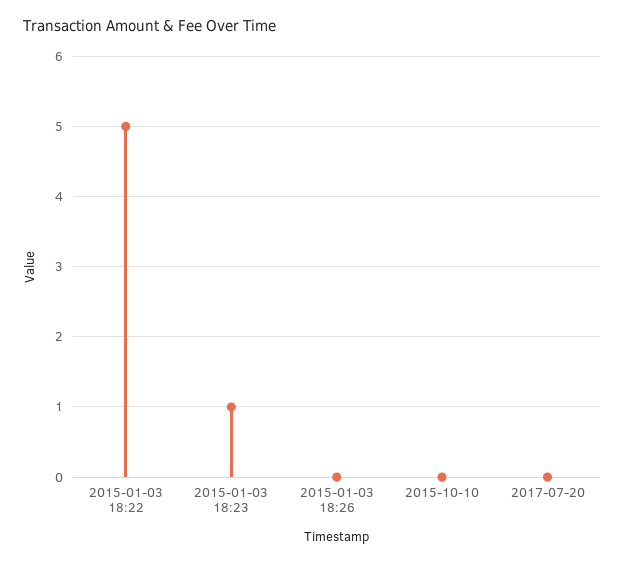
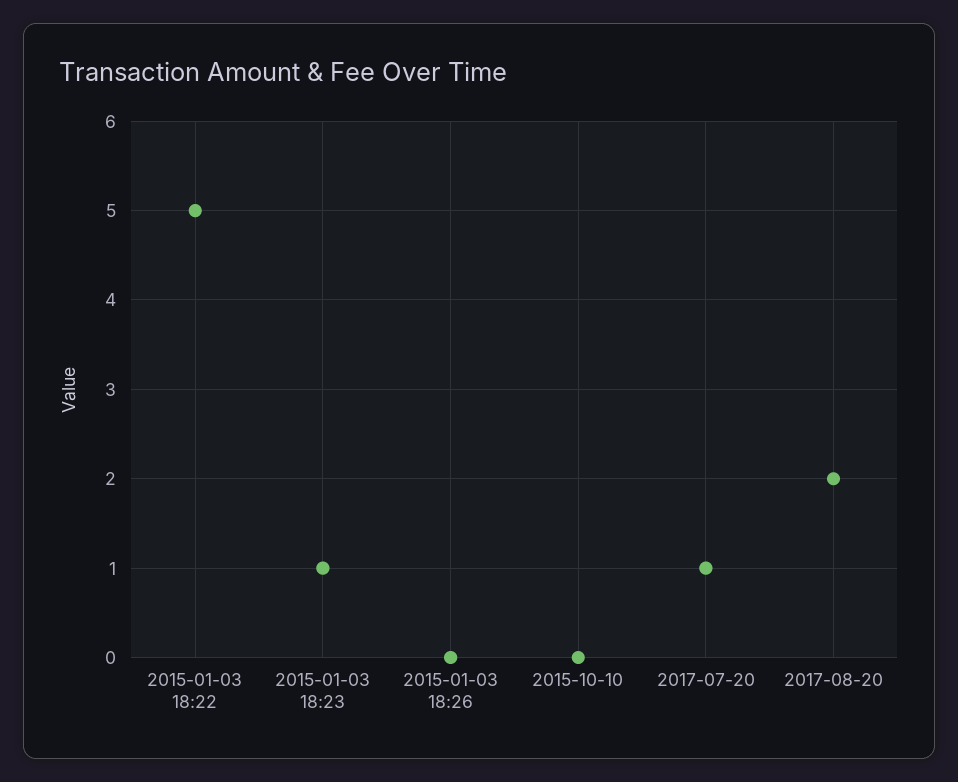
2017-07-20: 0 -> 1
2017-08-20: none -> 2

